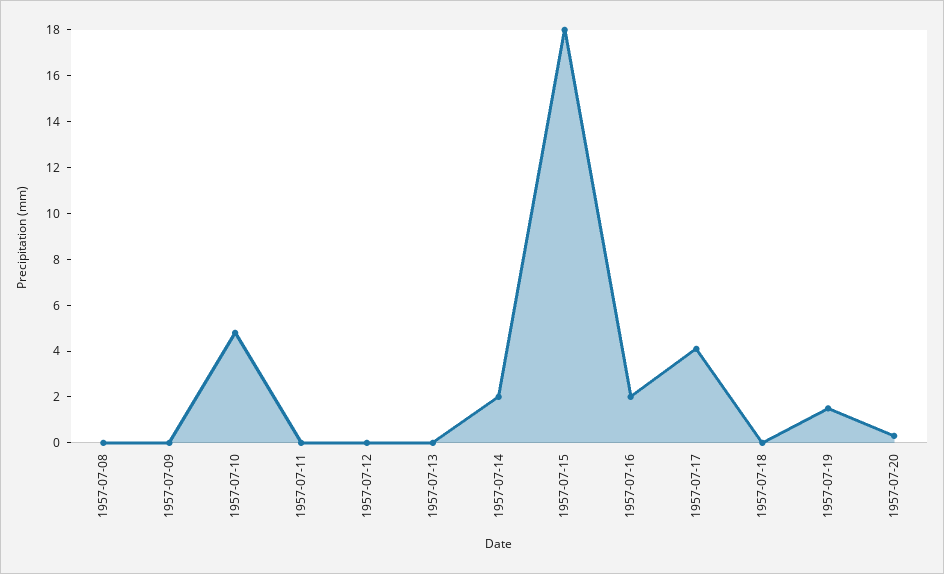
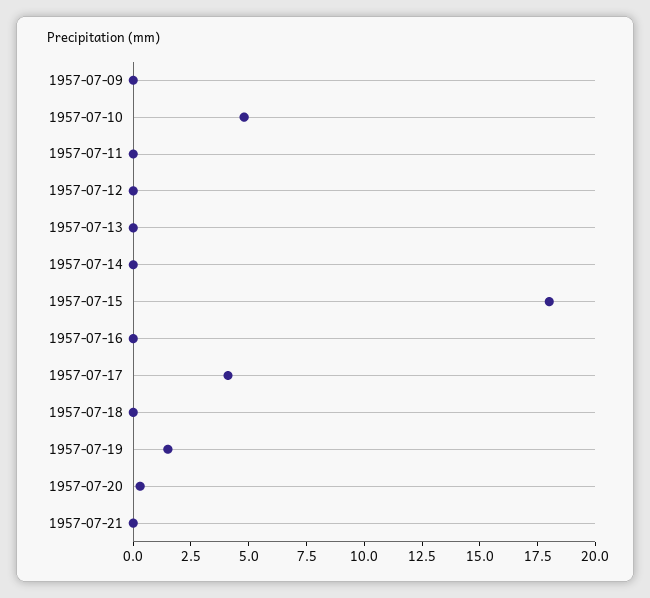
1957-07-08: 0 -> none
1957-07-14: 2 -> 0
1957-07-16: 2 -> 0
1957-07-21: none -> 0

